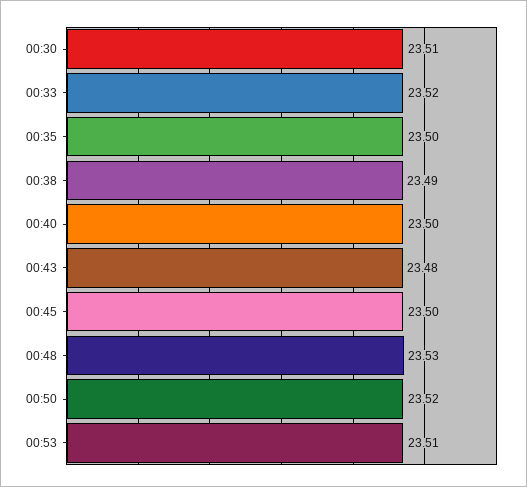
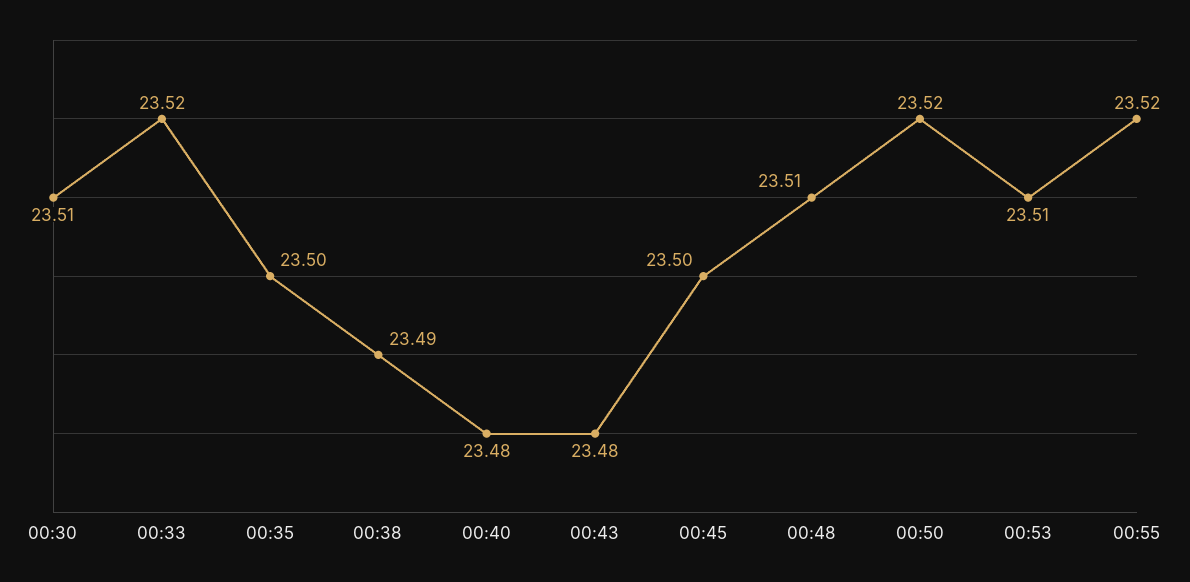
00:40: 23.5 -> 23.48
00:48: 23.53 -> 23.51
00:55: none -> 23.52

